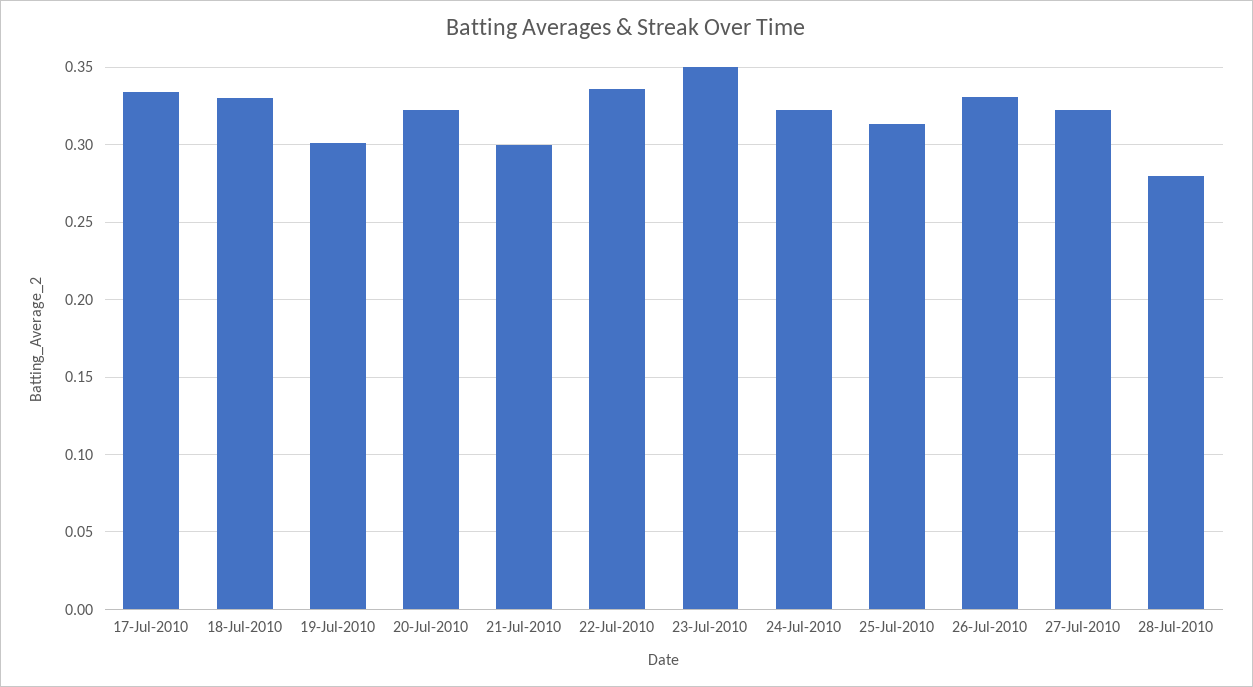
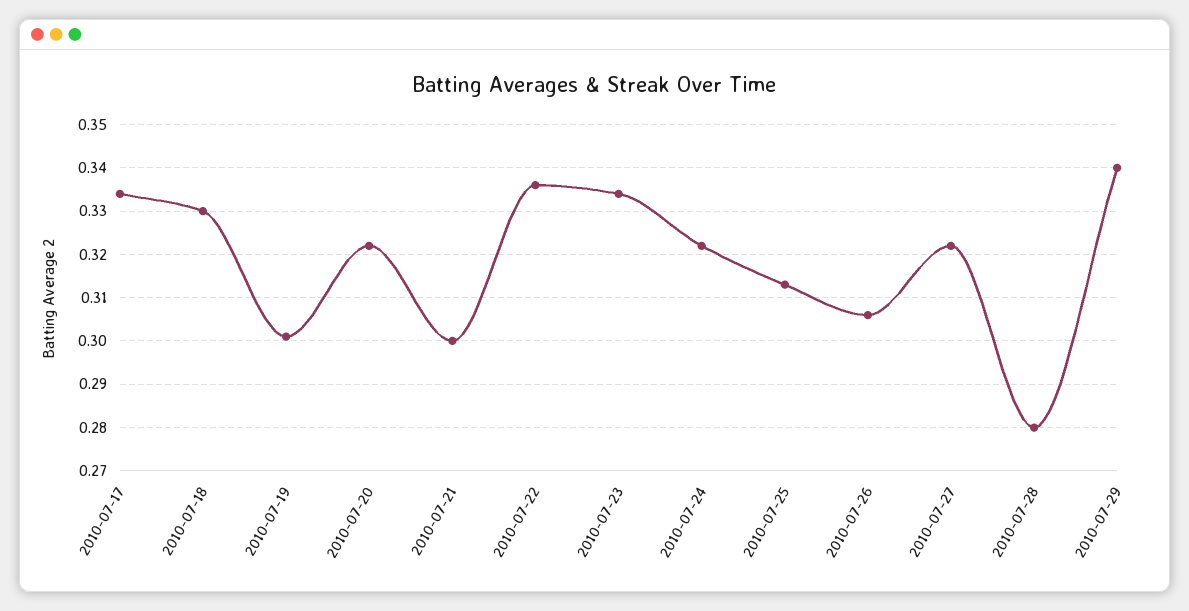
23-Jul-2010: 0.35 -> 0.335
26-Jul-2010: 0.33 -> 0.305
2010-07-29: none -> 0.34

